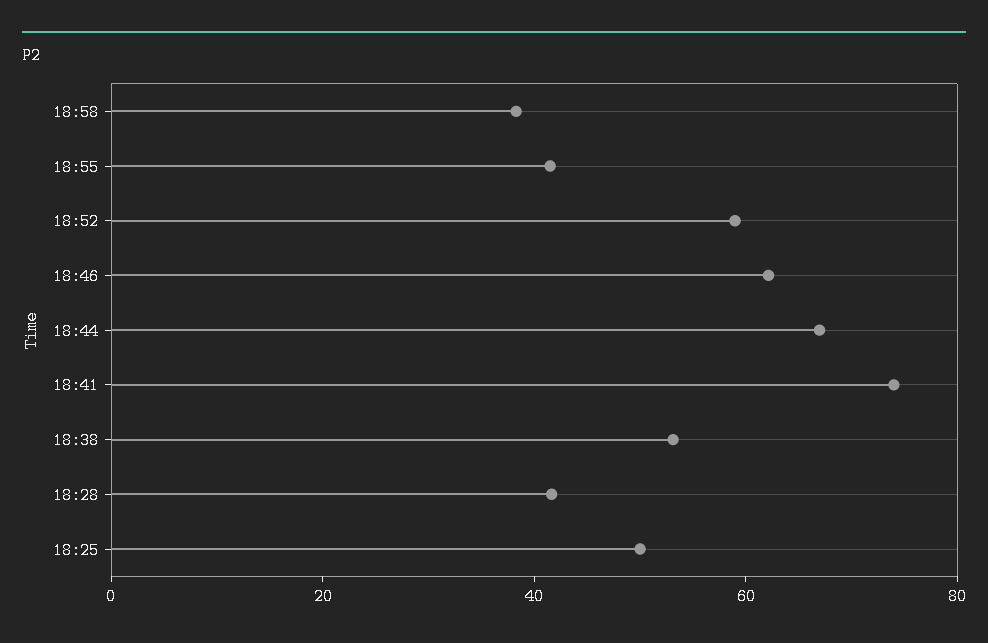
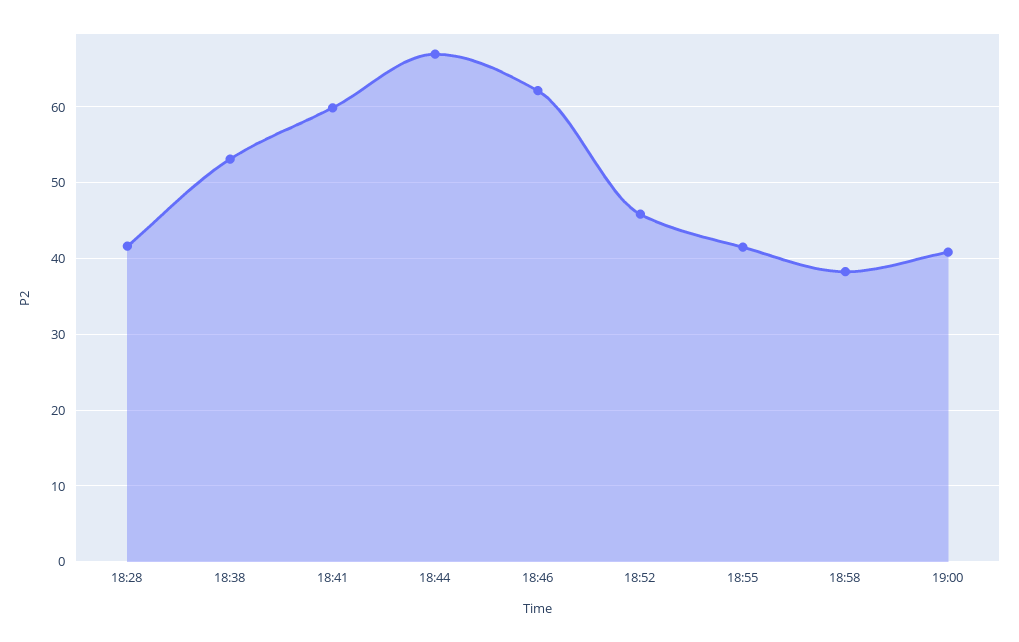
18:52: 60 -> 46
18:41: 75 -> 60
18:25: 50 -> none
19:00: none -> 41

